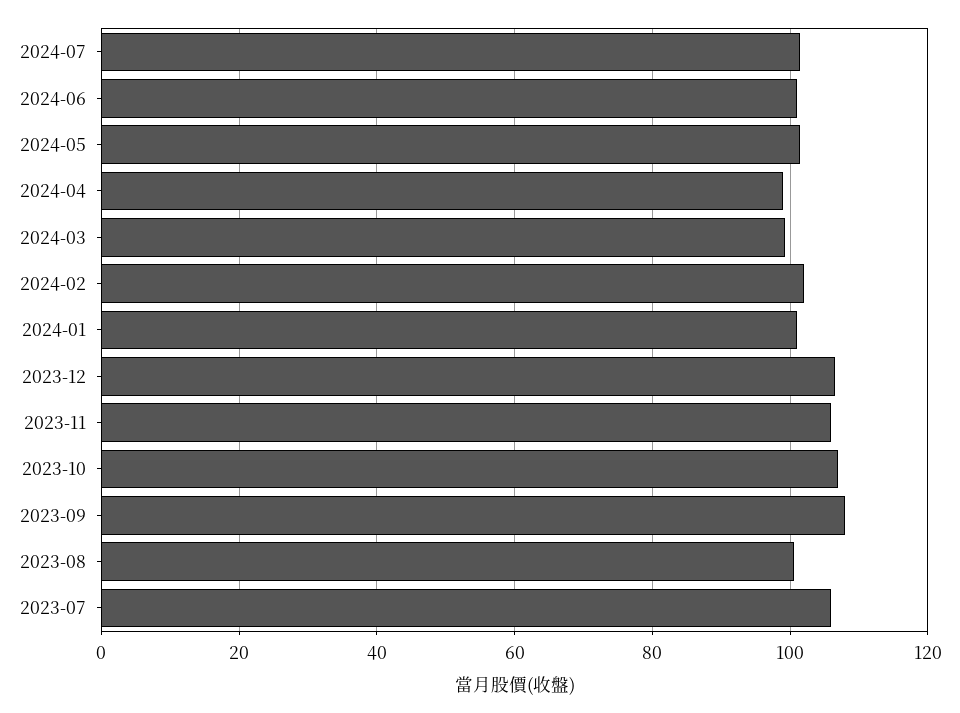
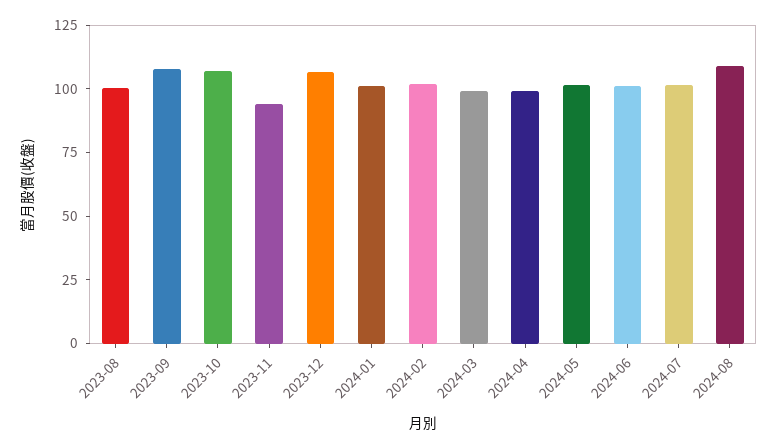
2023-11: 106 -> 95
2023-07: 106 -> none
2024-08: none -> 110

